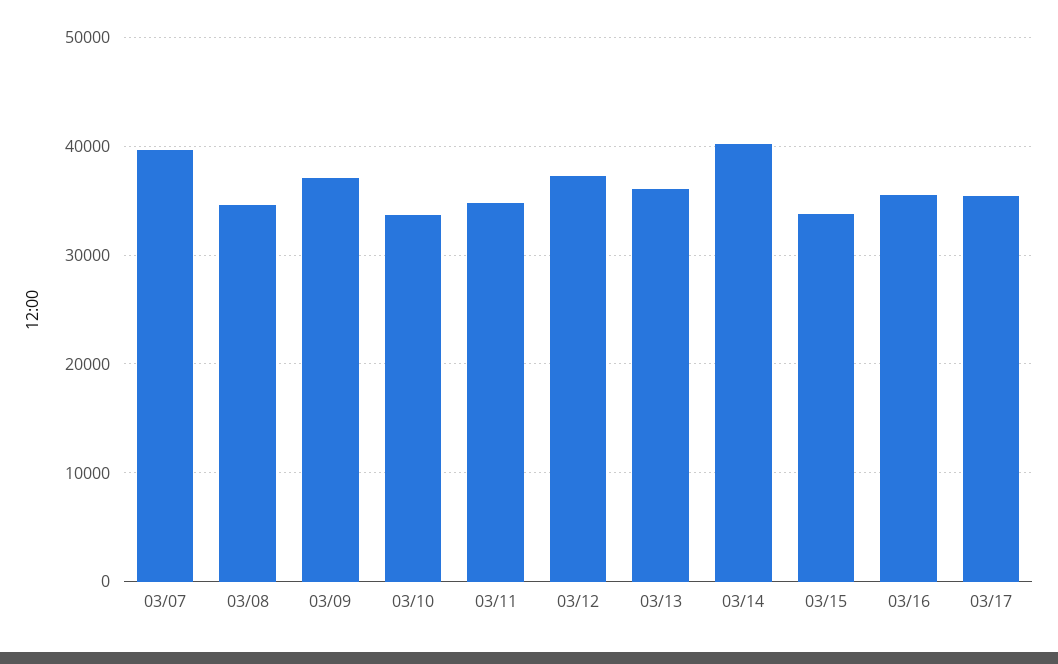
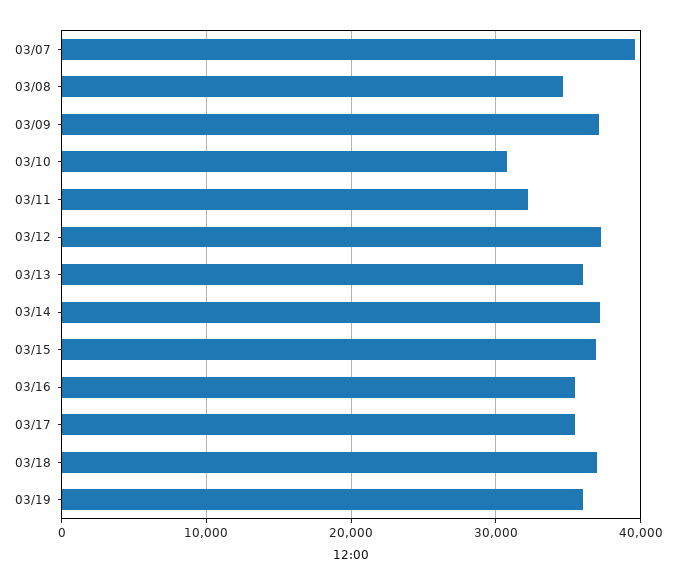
03/10: 34000 -> 31000
03/11: 35000 -> 32000
03/14: 40000 -> 37000
03/15: 34000 -> 37000
03/18: none -> 37000
03/19: none -> 36000

